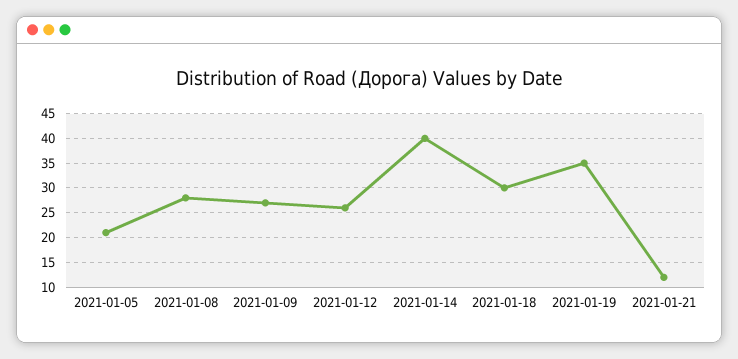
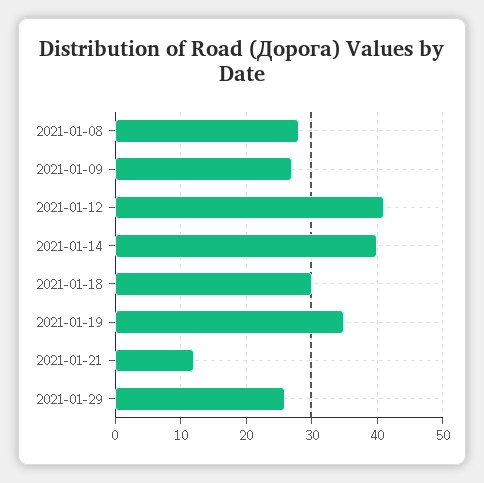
2021-01-05: 20 -> none
2021-01-12: 25 -> 41
2021-01-29: none -> 26

